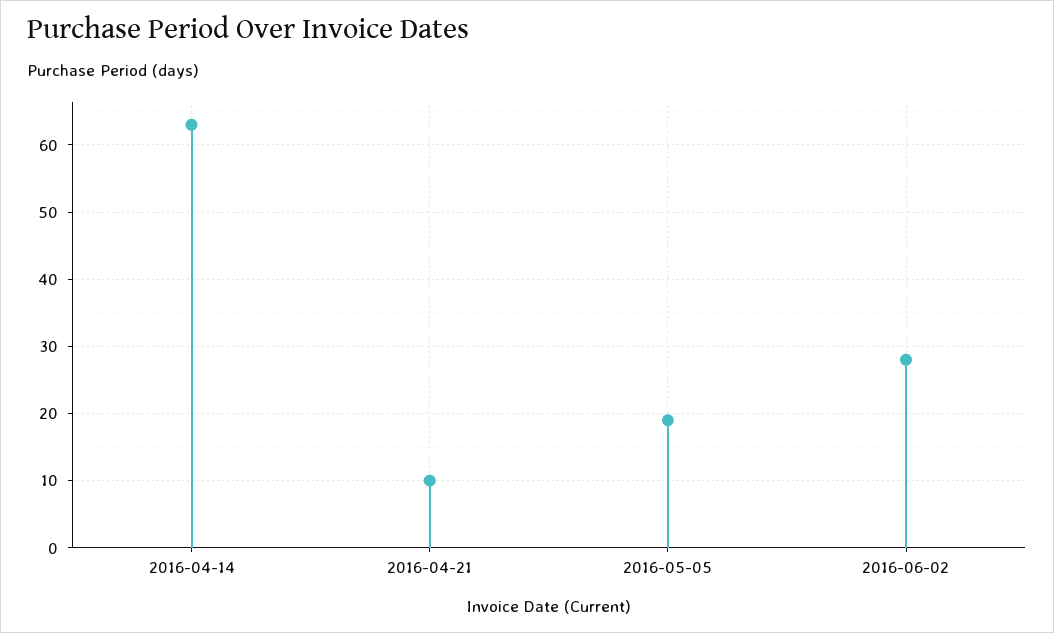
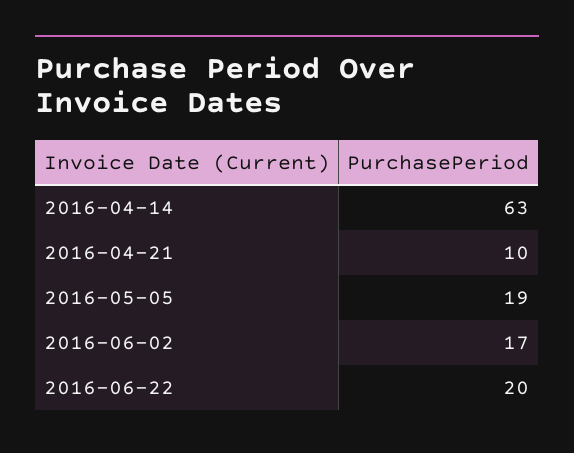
2016-06-02: 28 -> 17
2016-06-22: none -> 20

